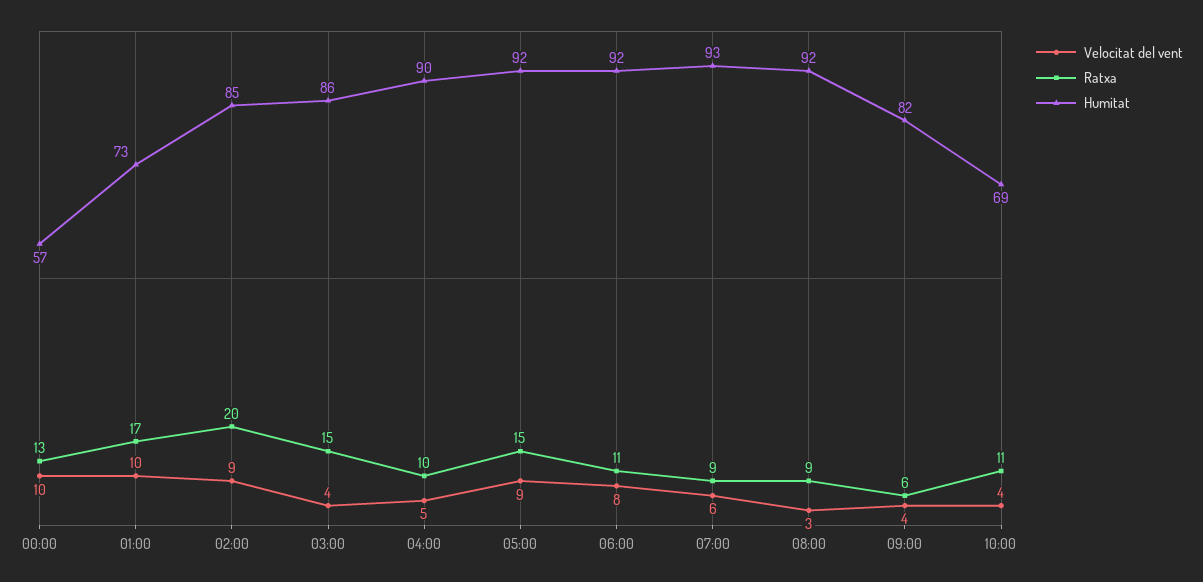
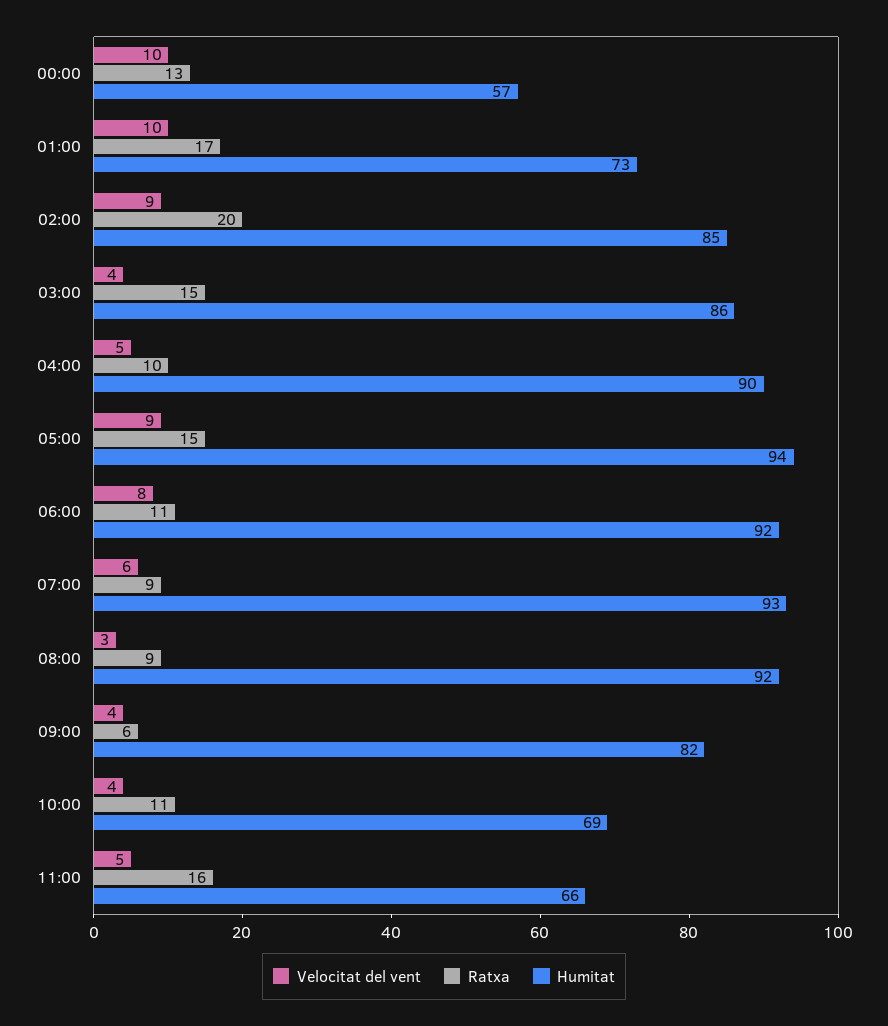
Humitat, 05:00: 92 -> 94
Velocitat del vent, 11:00: none -> 5
Ratxa, 11:00: none -> 16
Humitat, 11:00: none -> 66

